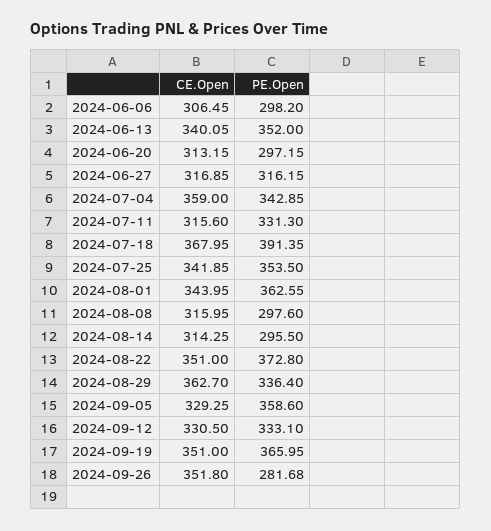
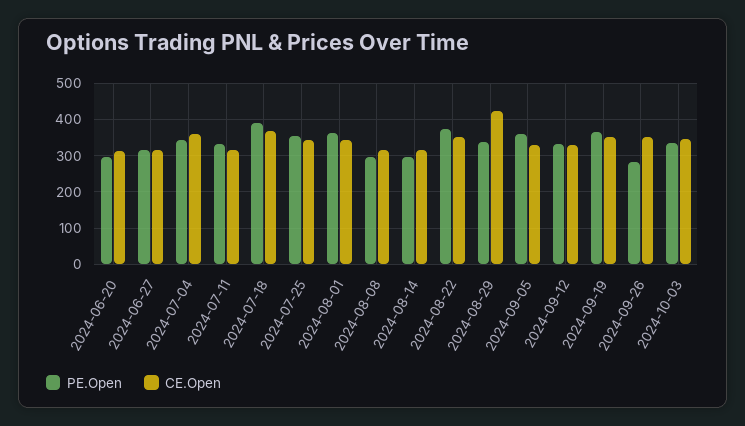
CE.Open, 2024-06-06: 306.45 -> none
PE.Open, 2024-06-06: 298.2 -> none
CE.Open, 2024-06-13: 340.05 -> none
PE.Open, 2024-06-13: 352 -> none
CE.Open, 2024-08-29: 362.7 -> 420
PE.Open, 2024-10-03: none -> 340
CE.Open, 2024-10-03: none -> 340

